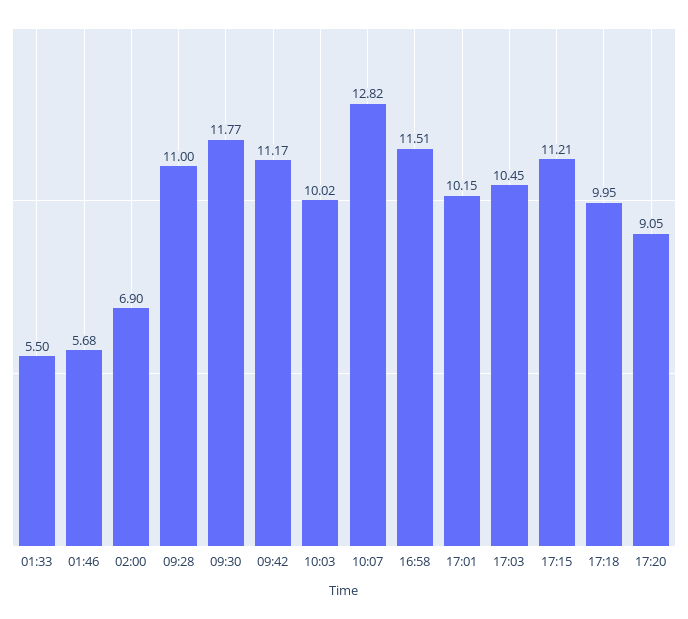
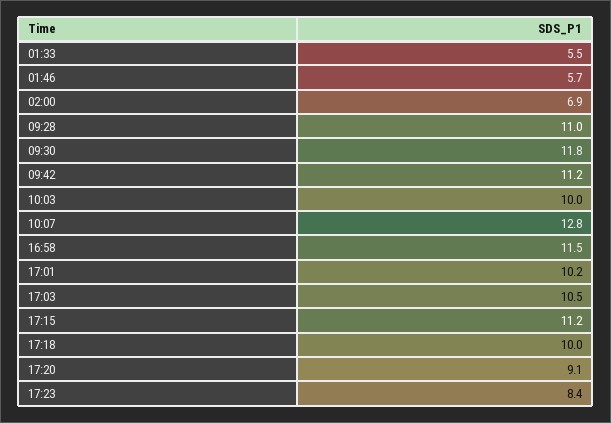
17:23: none -> 8.4

